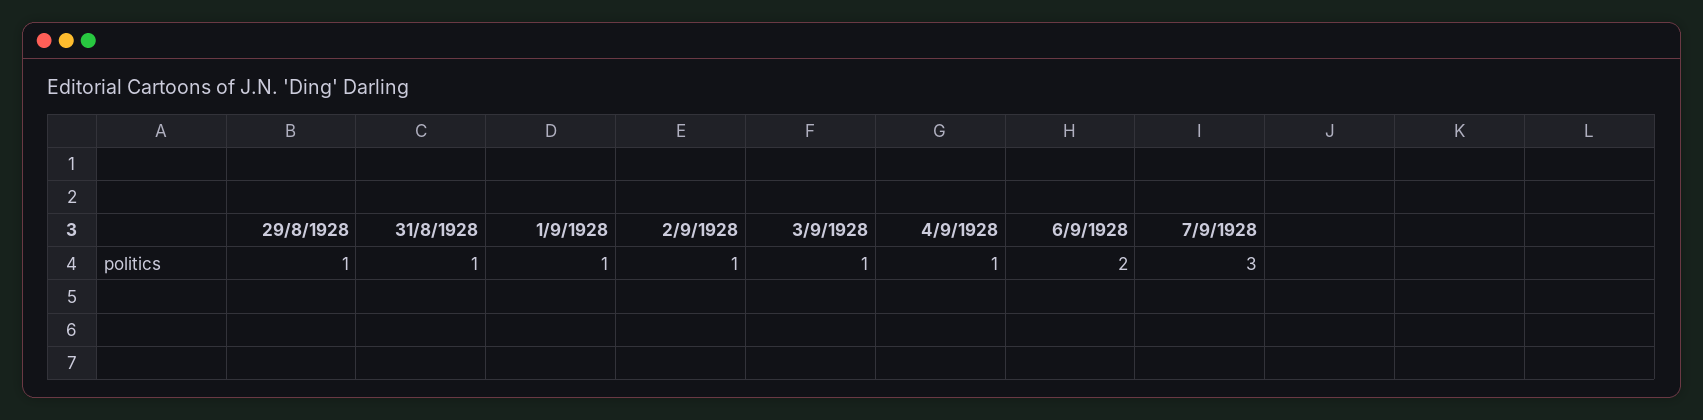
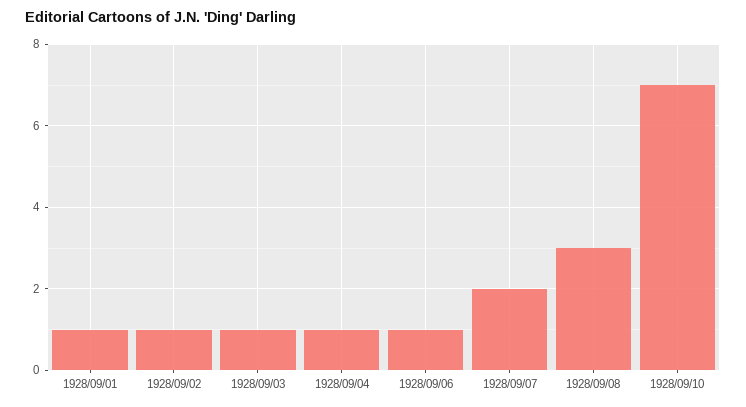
29/8/1928: 1 -> none
31/8/1928: 1 -> none
6/9/1928: 2 -> 1
7/9/1928: 3 -> 2
1928/09/08: none -> 3
1928/09/10: none -> 7

